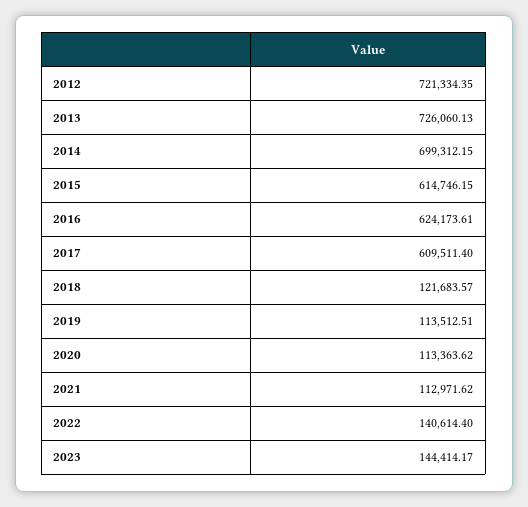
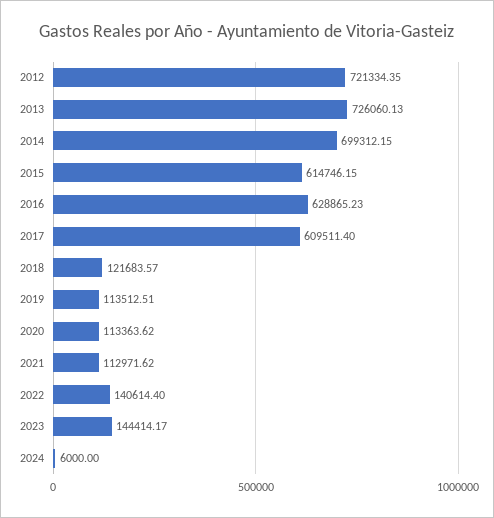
2016: 624173.61 -> 628865.23
2024: none -> 6000

